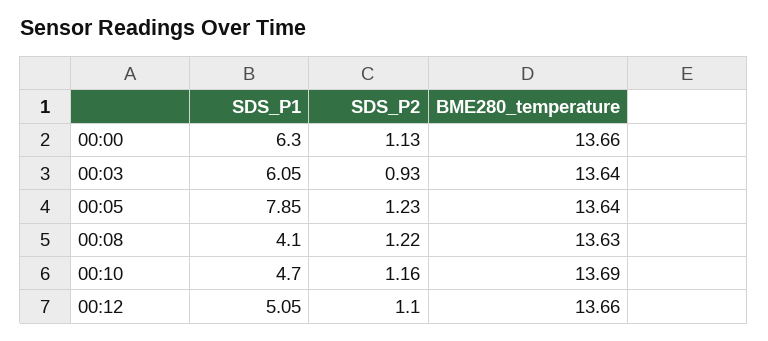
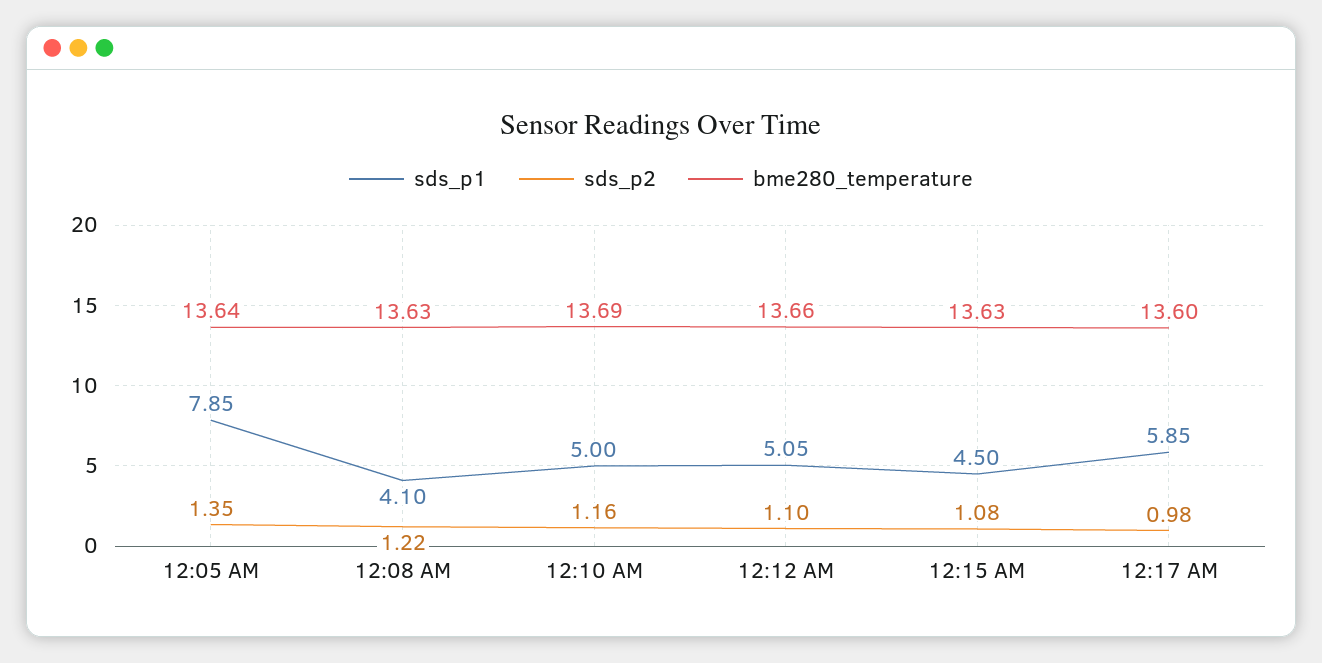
SDS_P1, 00:00: 6.3 -> none
SDS_P2, 00:00: 1.13 -> none
BME280_temperature, 00:00: 13.66 -> none
SDS_P1, 00:03: 6.05 -> none
SDS_P2, 00:03: 0.93 -> none
BME280_temperature, 00:03: 13.64 -> none
SDS_P2, 00:05: 1.23 -> 1.35
SDS_P1, 00:10: 4.7 -> 5
SDS_P1, 12:15 AM: none -> 4.5
SDS_P2, 12:15 AM: none -> 1.08
BME280_temperature, 12:15 AM: none -> 13.63
SDS_P1, 12:17 AM: none -> 5.85
SDS_P2, 12:17 AM: none -> 0.98
BME280_temperature, 12:17 AM: none -> 13.6

